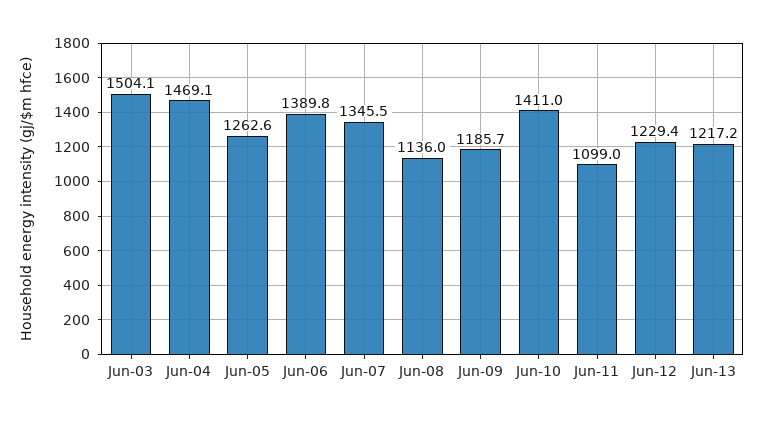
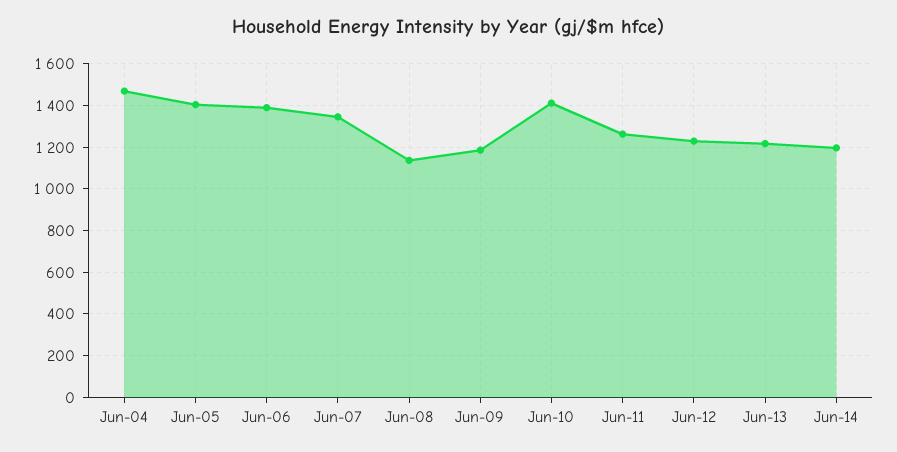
Jun-03: 1504.1 -> none
Jun-05: 1262.6 -> 1400
Jun-11: 1099 -> 1250
Jun-14: none -> 1200

